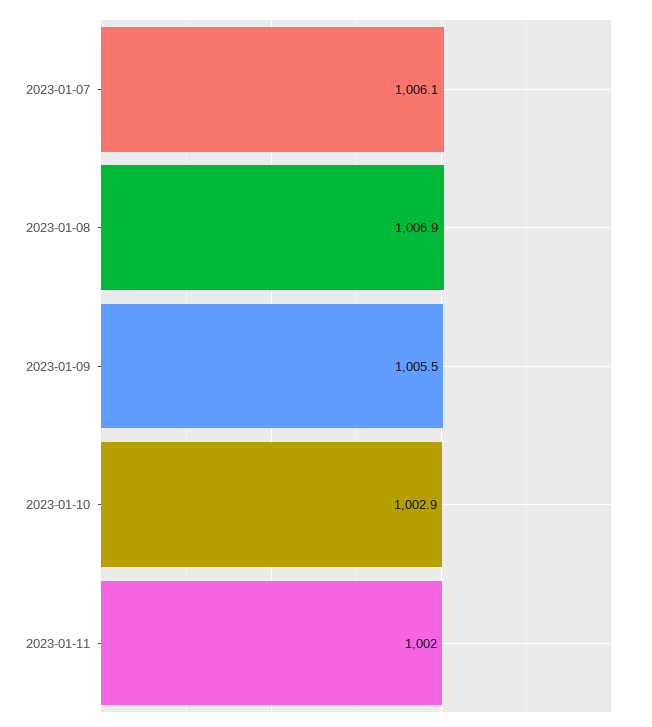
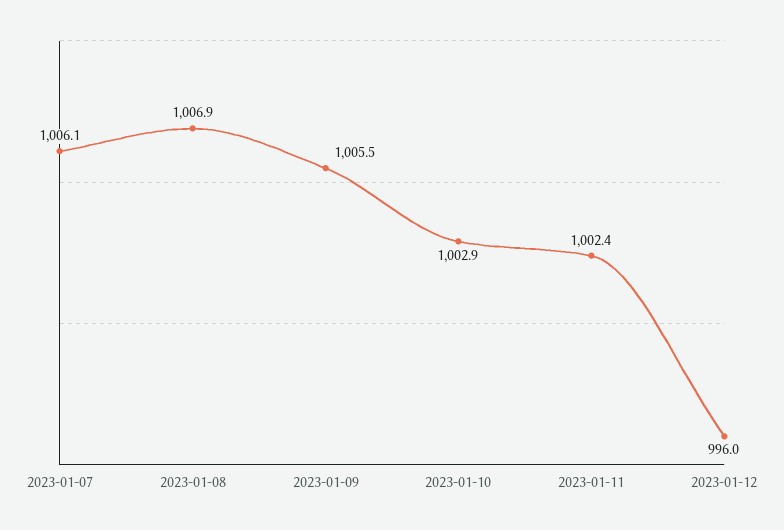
2023-01-11: 1002 -> 1002.4
2023-01-12: none -> 996

